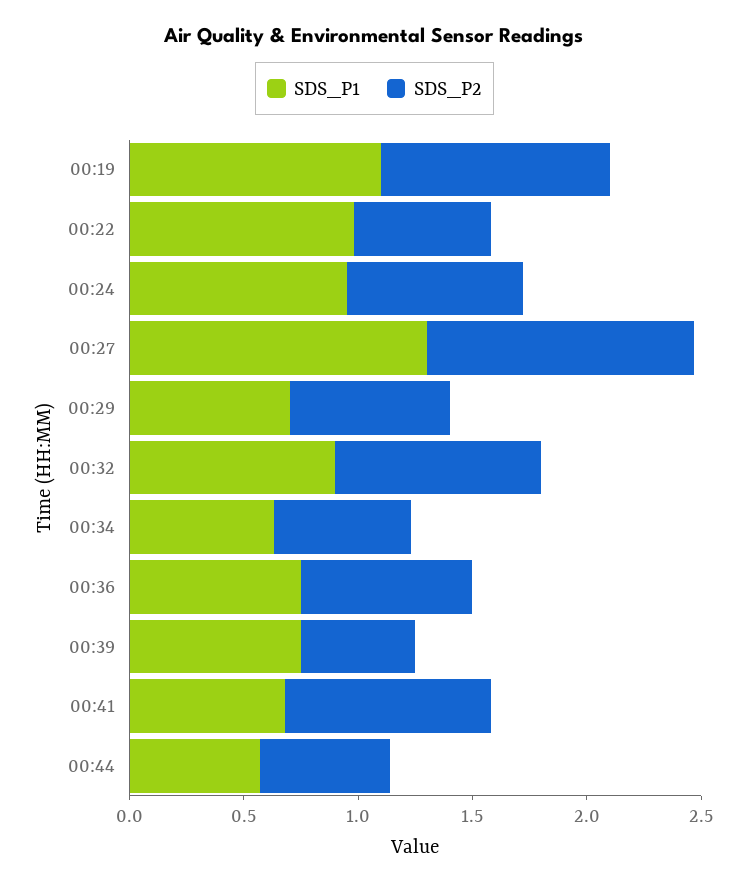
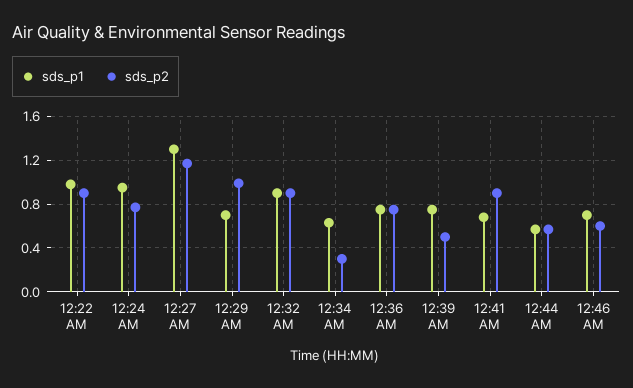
SDS_P1, 00:19: 1.1 -> none
SDS_P2, 00:19: 1 -> none
SDS_P2, 00:22: 0.6 -> 0.9
SDS_P2, 00:29: 0.7 -> 1
SDS_P2, 00:34: 0.6 -> 0.3
SDS_P1, 12:46 AM: none -> 0.7
SDS_P2, 12:46 AM: none -> 0.6

